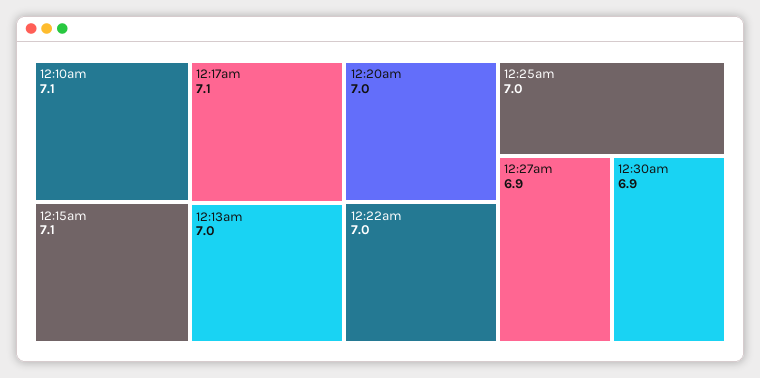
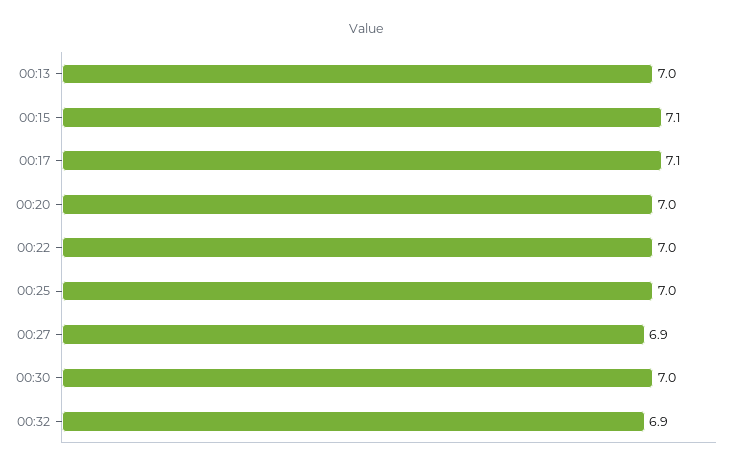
12:10am: 7.1 -> none
12:30am: 6.9 -> 7
00:32: none -> 6.9

